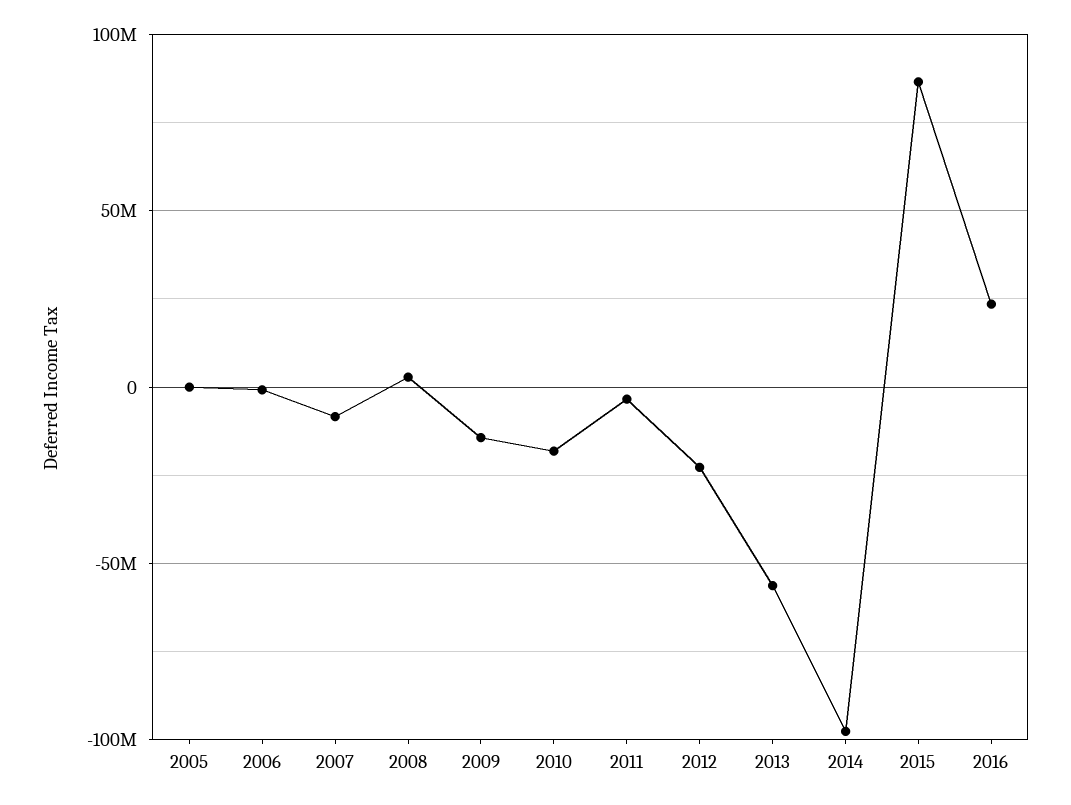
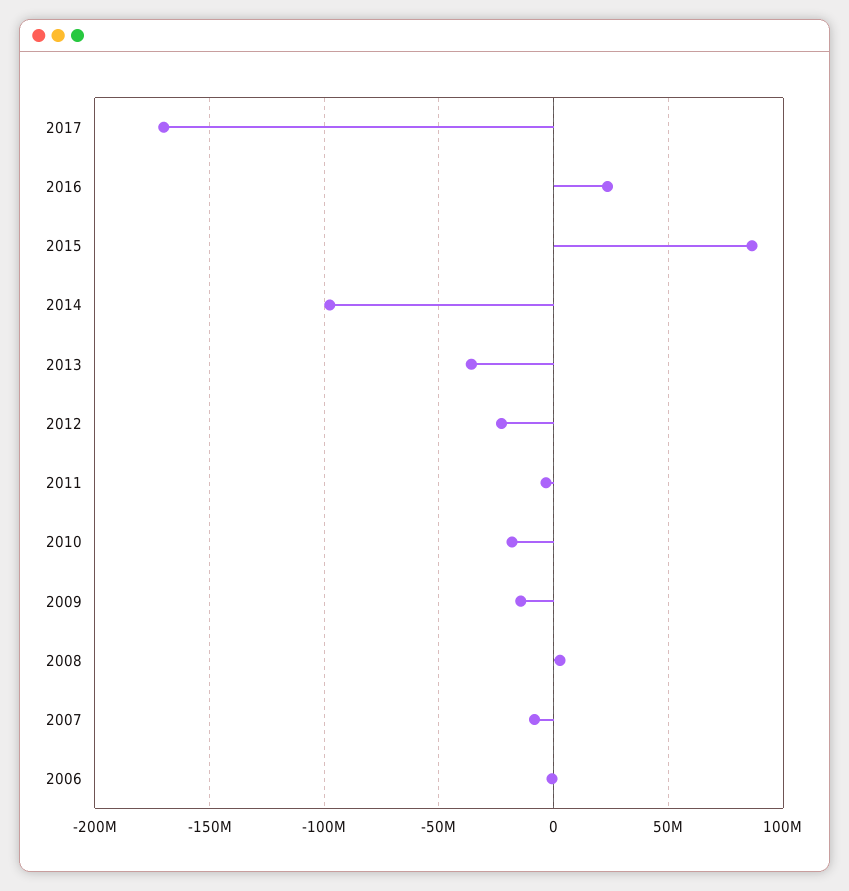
2005: 0 -> none
2013: -55000000 -> -35000000
2017: none -> -170000000

